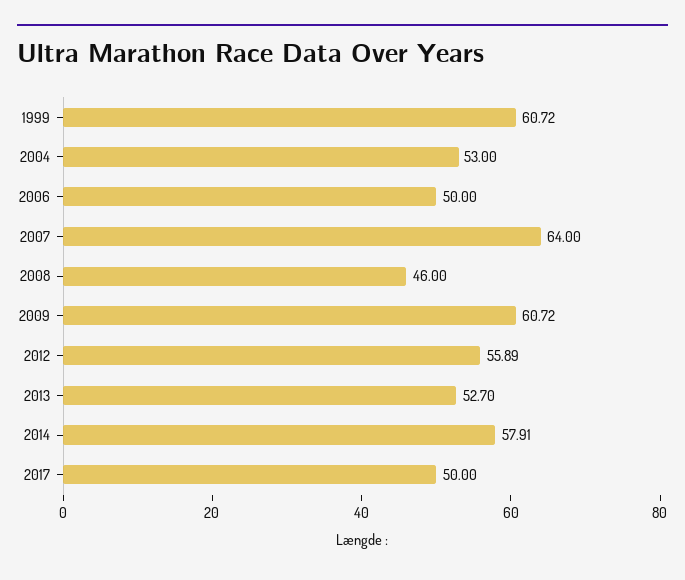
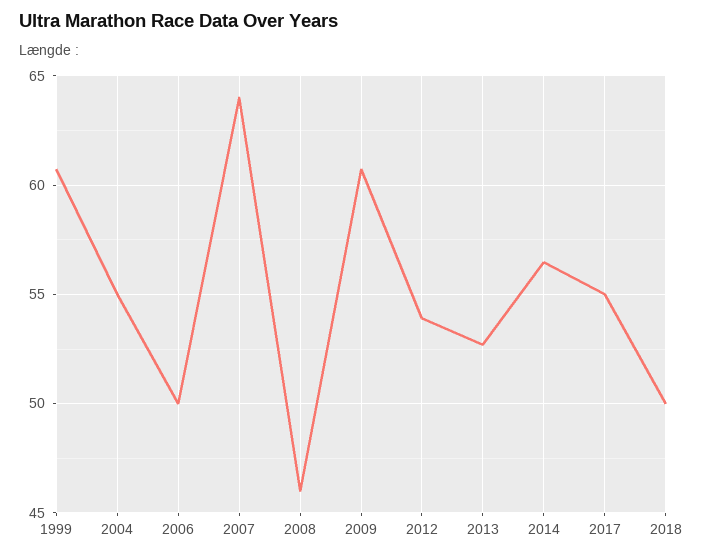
2004: 53 -> 55
2012: 55.89 -> 54
2014: 57.91 -> 56.5
2017: 50 -> 55
2018: none -> 50

